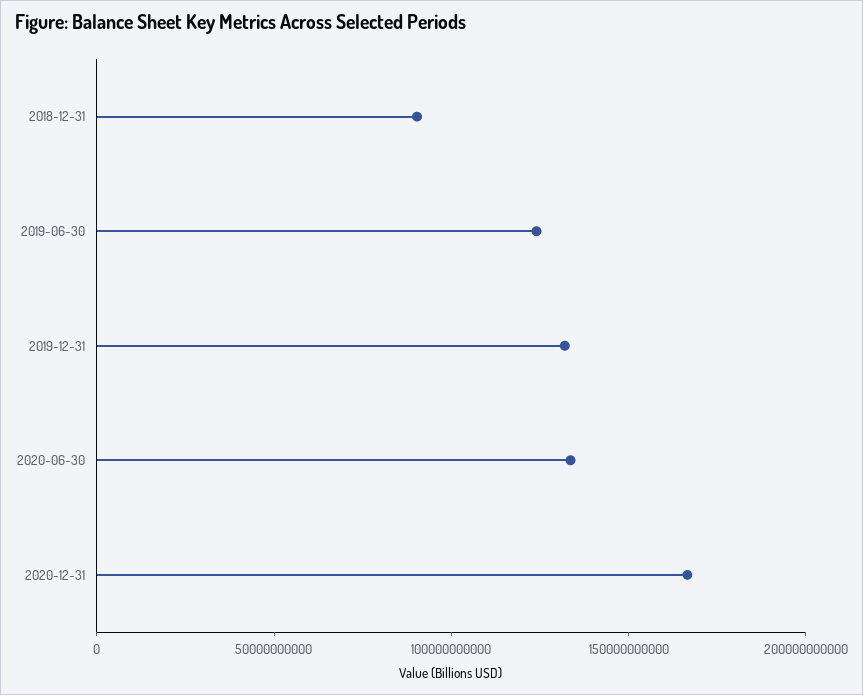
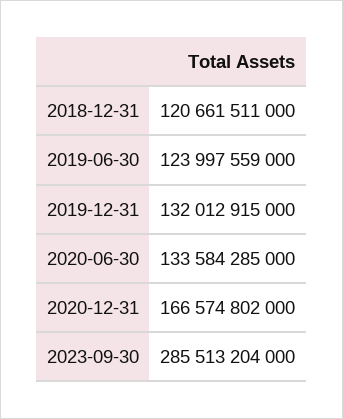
2018-12-31: 90000000000 -> 120661511000
2023-09-30: none -> 285513204000

